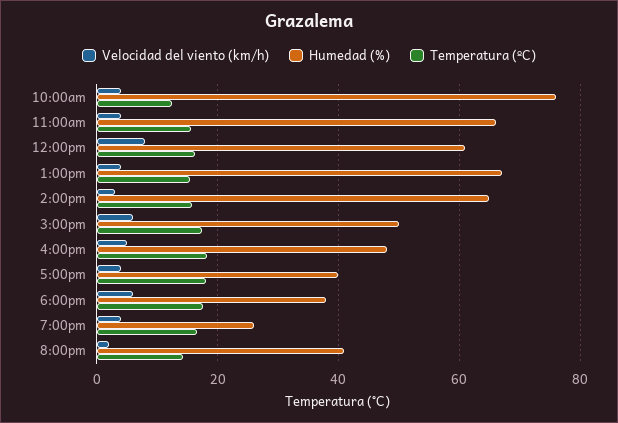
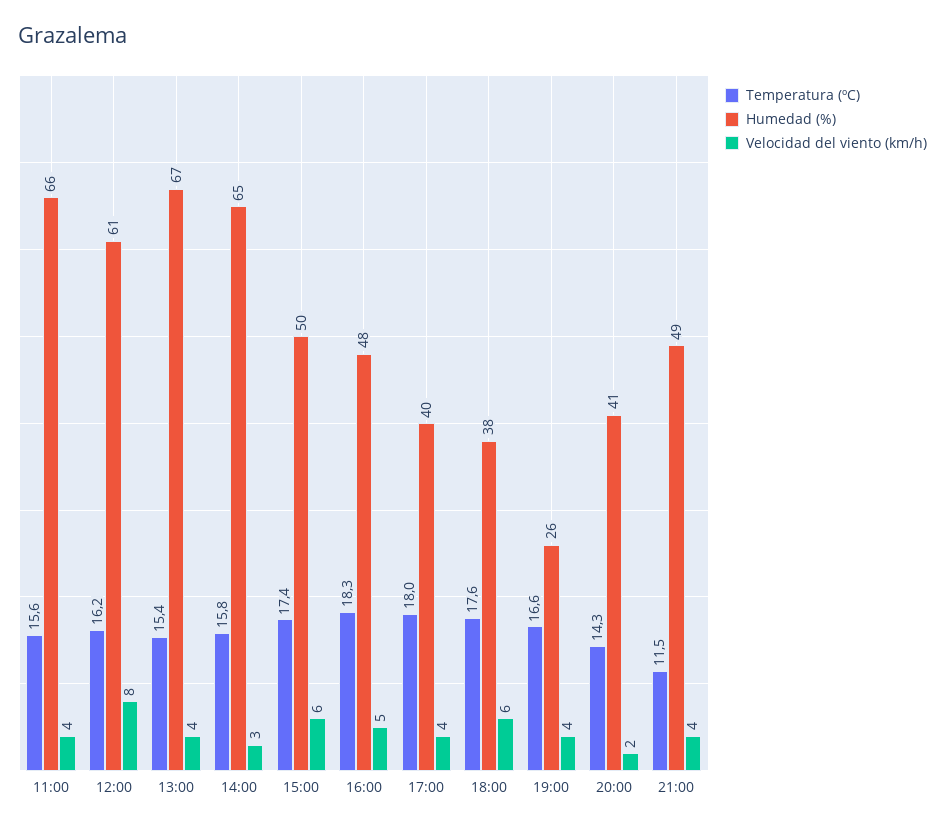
Velocidad del viento (km/h), 10:00am: 4 -> none
Humedad (%), 10:00am: 76 -> none
Temperatura (ºC), 10:00am: 12 -> none
Temperatura (ºC), 21:00: none -> 11.5
Humedad (%), 21:00: none -> 49
Velocidad del viento (km/h), 21:00: none -> 4

